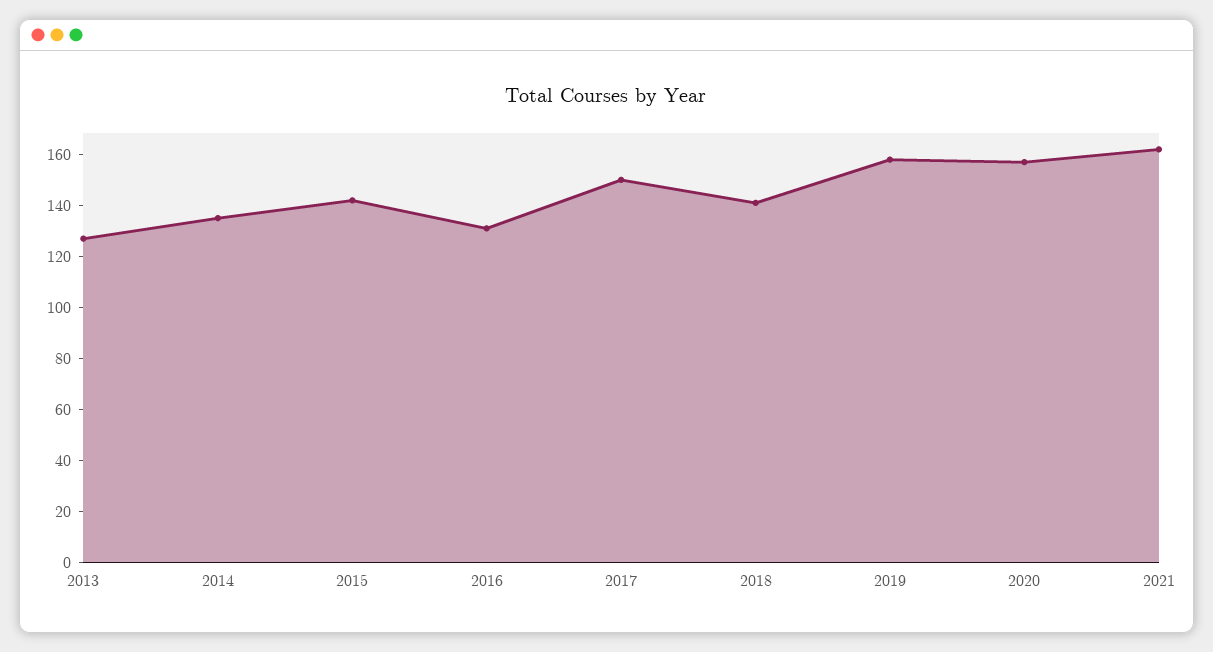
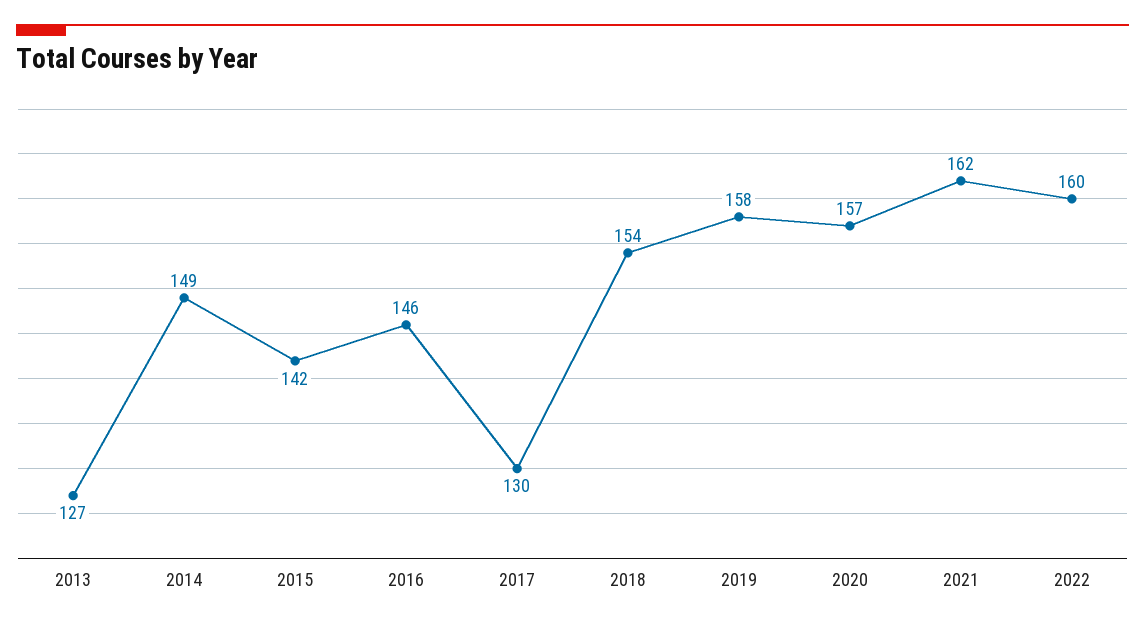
2014: 135 -> 149
2016: 130 -> 146
2017: 150 -> 130
2018: 140 -> 154
2022: none -> 160

